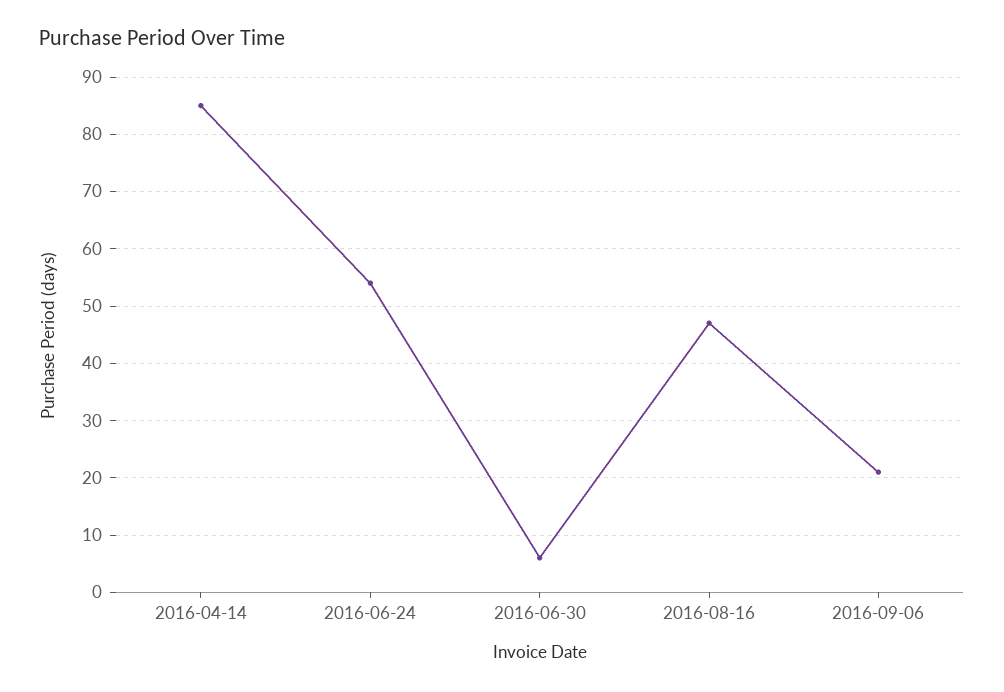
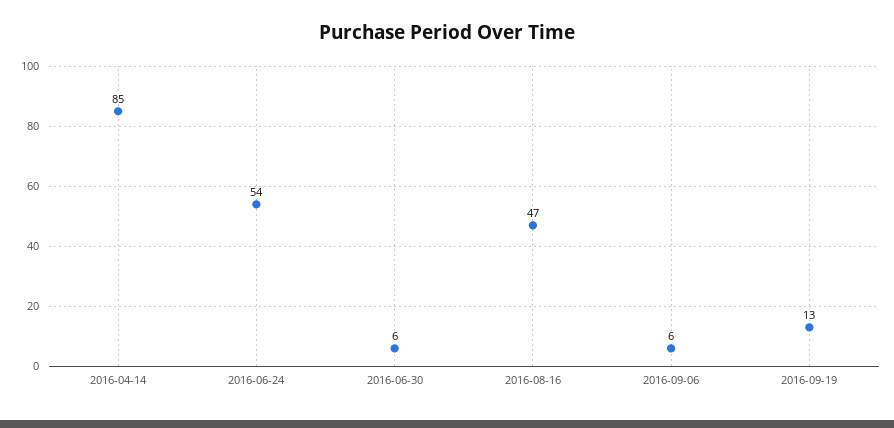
2016-09-06: 20 -> 6
2016-09-19: none -> 13

